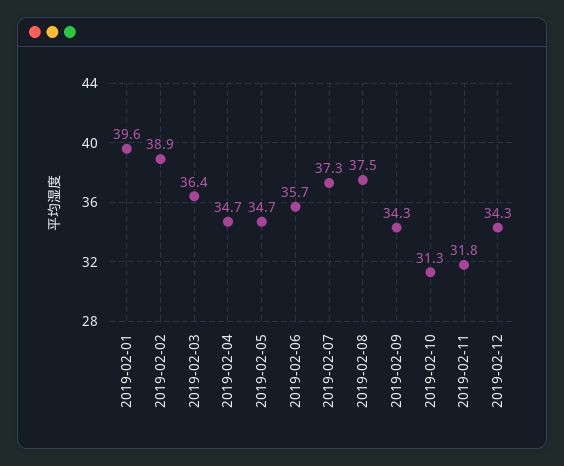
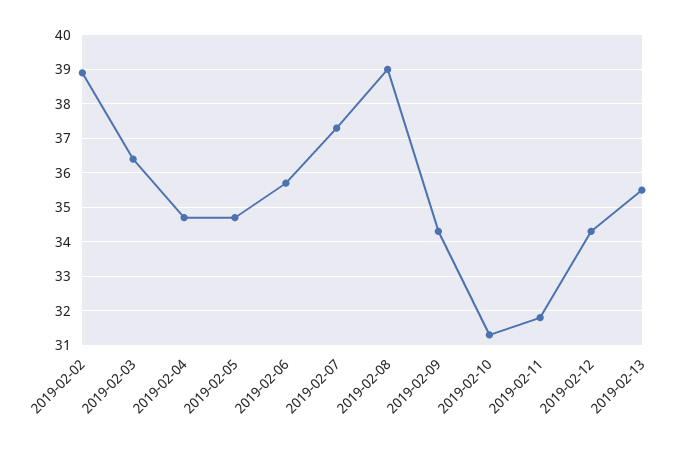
2019-02-01: 39.6 -> none
2019-02-08: 37.5 -> 39
2019-02-13: none -> 35.5

